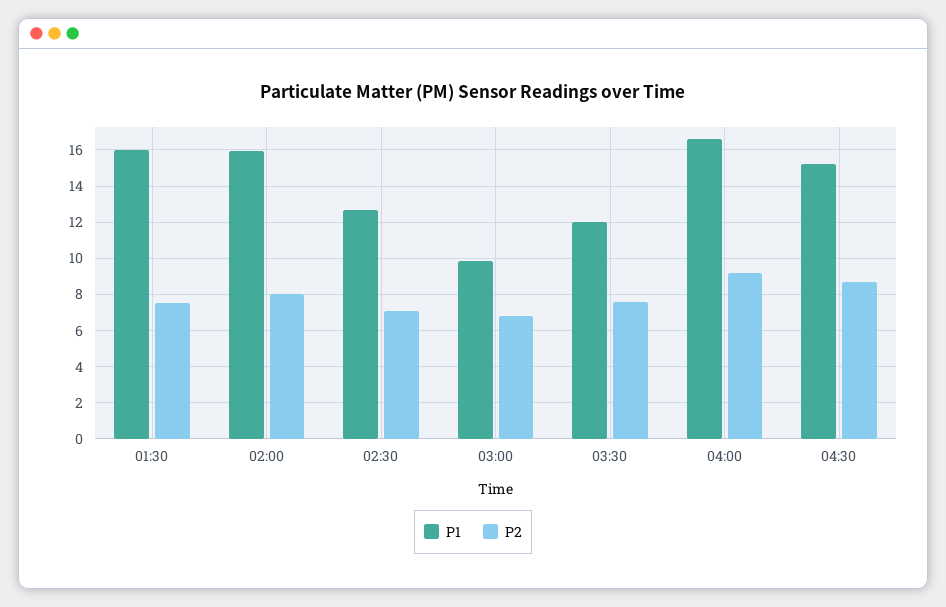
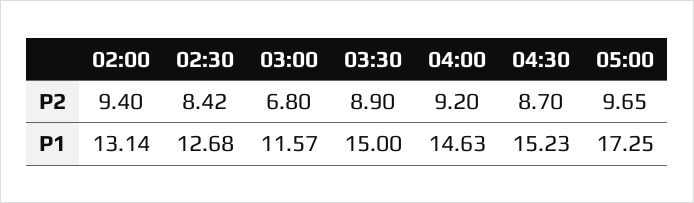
P1, 01:30: 16 -> none
P2, 01:30: 7.5 -> none
P1, 02:00: 16 -> 13.14
P2, 02:00: 8 -> 9.4
P2, 02:30: 7 -> 8.42
P1, 03:00: 10 -> 11.57
P1, 03:30: 12 -> 15
P2, 03:30: 7.5 -> 8.9
P1, 04:00: 16.5 -> 14.63
P2, 05:00: none -> 9.65
P1, 05:00: none -> 17.25

